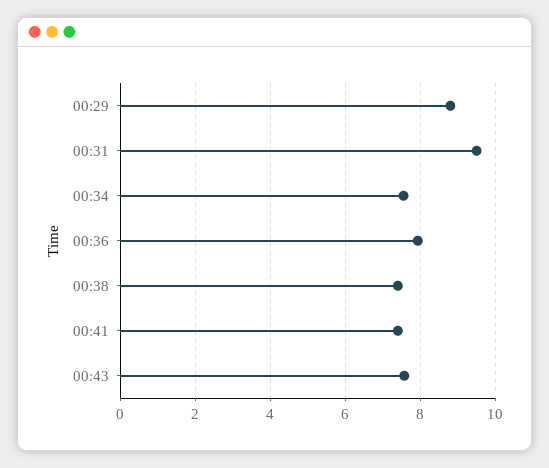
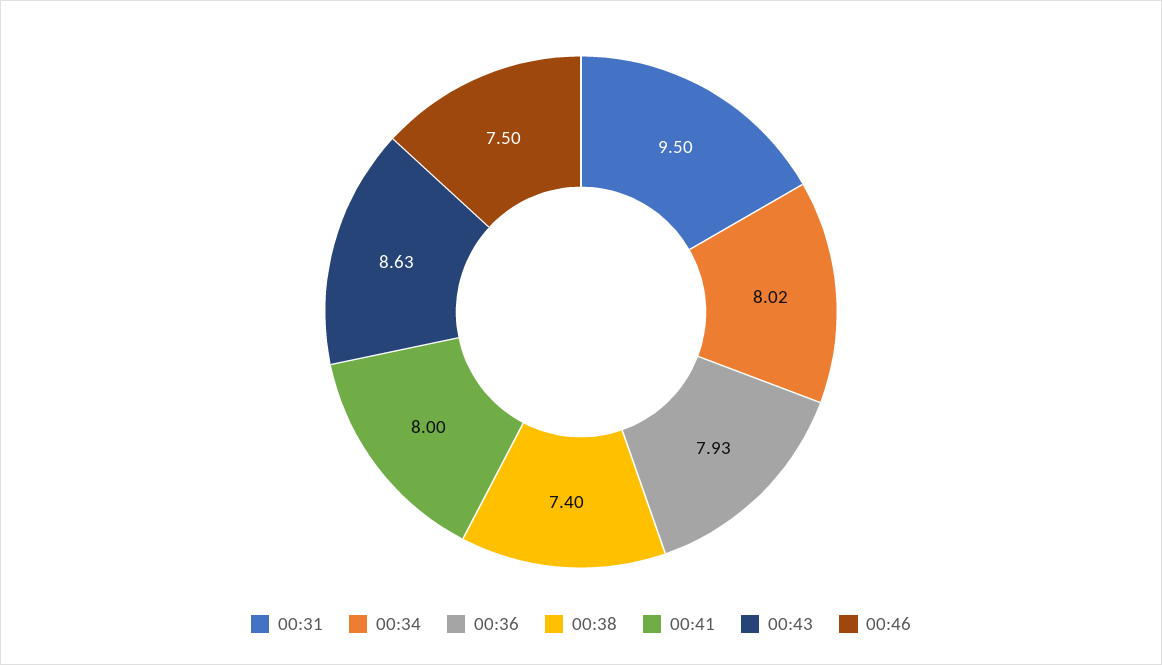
00:29: 8.8 -> none
00:34: 7.6 -> 8.02
00:41: 7.4 -> 8
00:43: 7.6 -> 8.63
00:46: none -> 7.5

